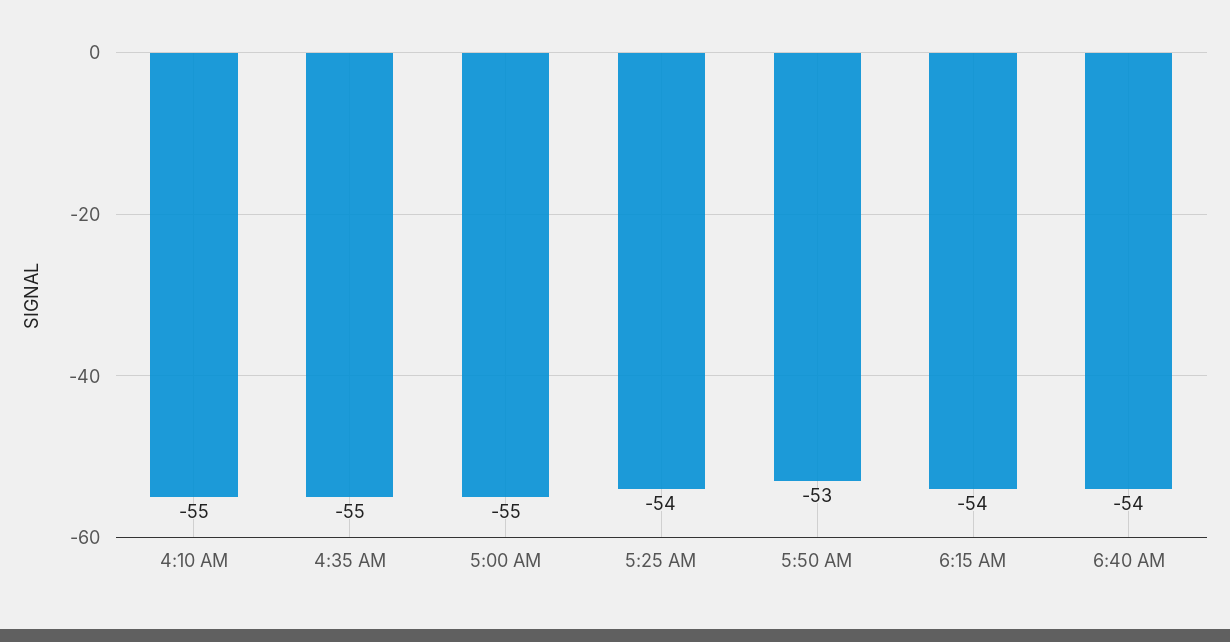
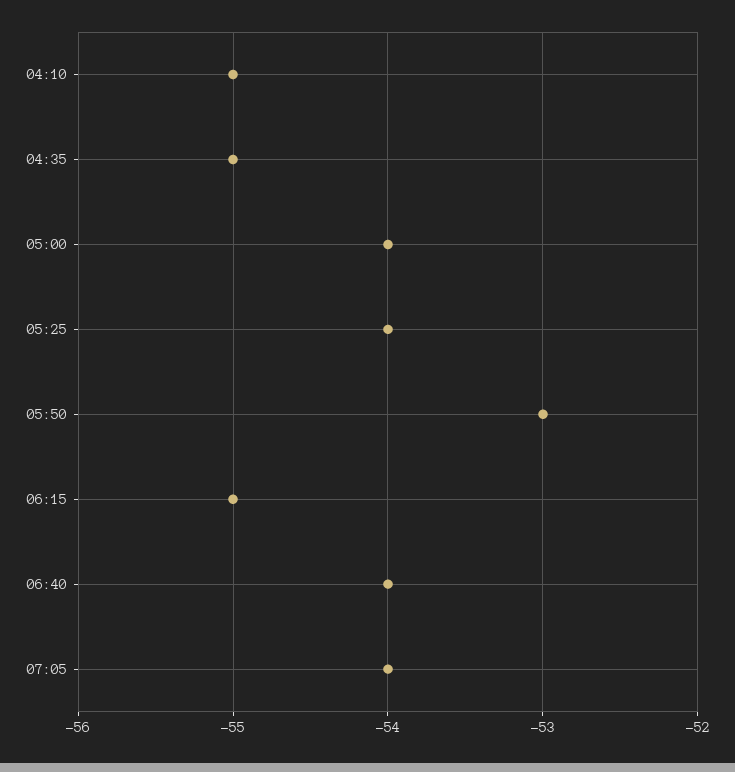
5:00 AM: -55 -> -54
6:15 AM: -54 -> -55
07:05: none -> -54

